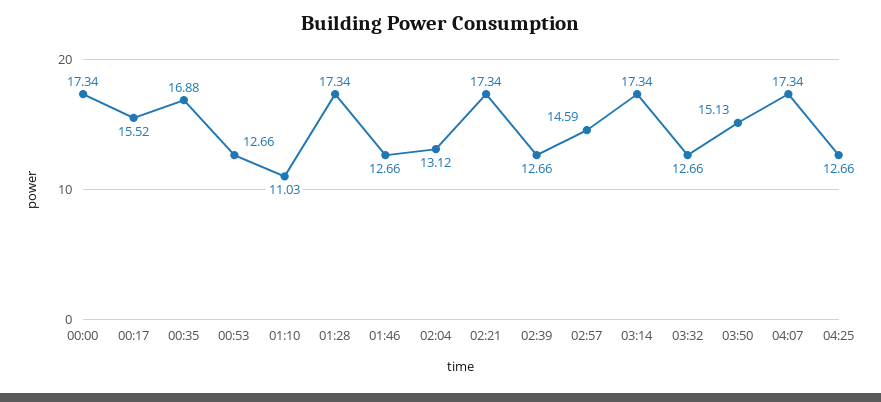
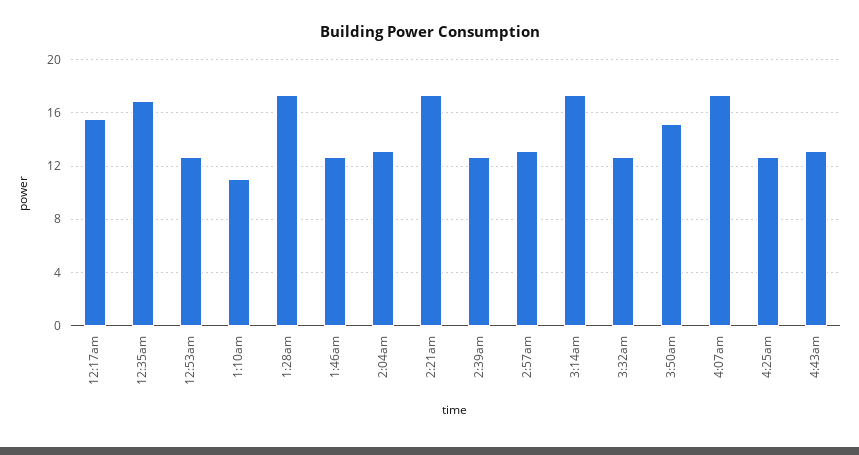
00:00: 17.34 -> none
02:57: 14.59 -> 13
4:43am: none -> 13

